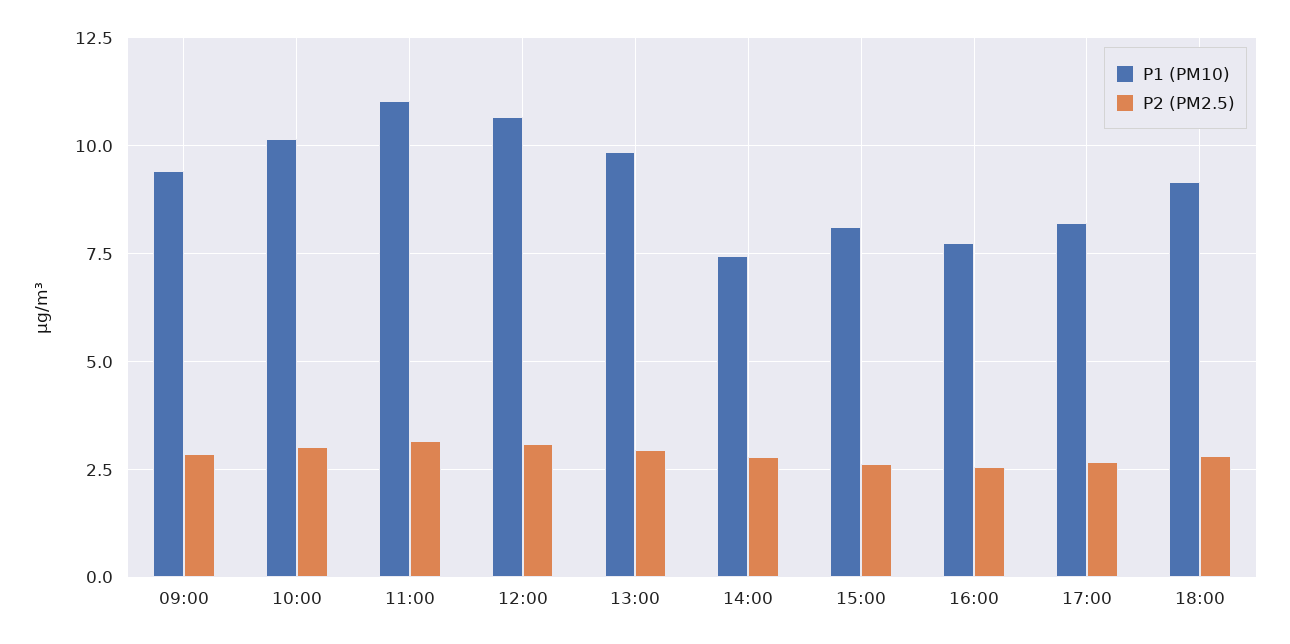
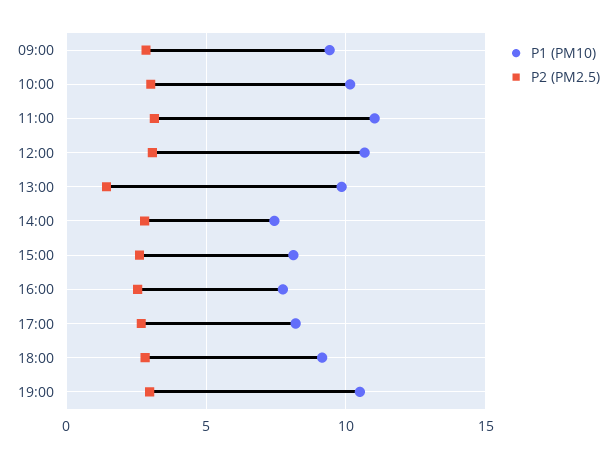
P2 (PM2.5), 13:00: 3 -> 1.5
P1 (PM10), 19:00: none -> 10.5
P2 (PM2.5), 19:00: none -> 3

